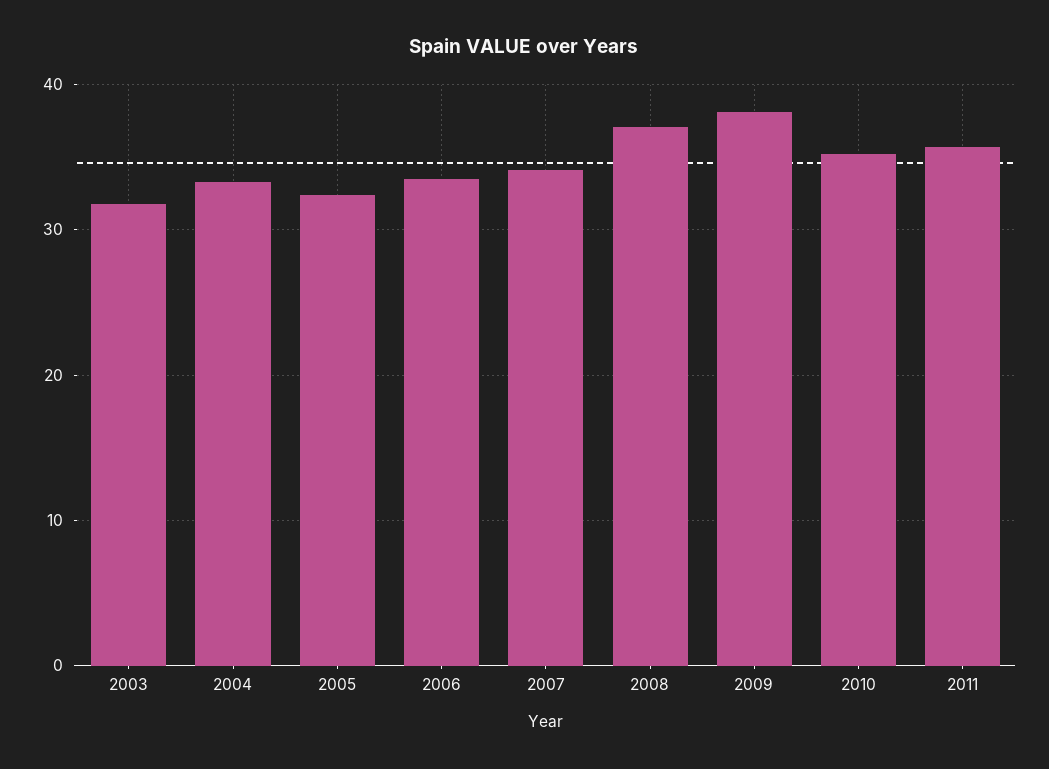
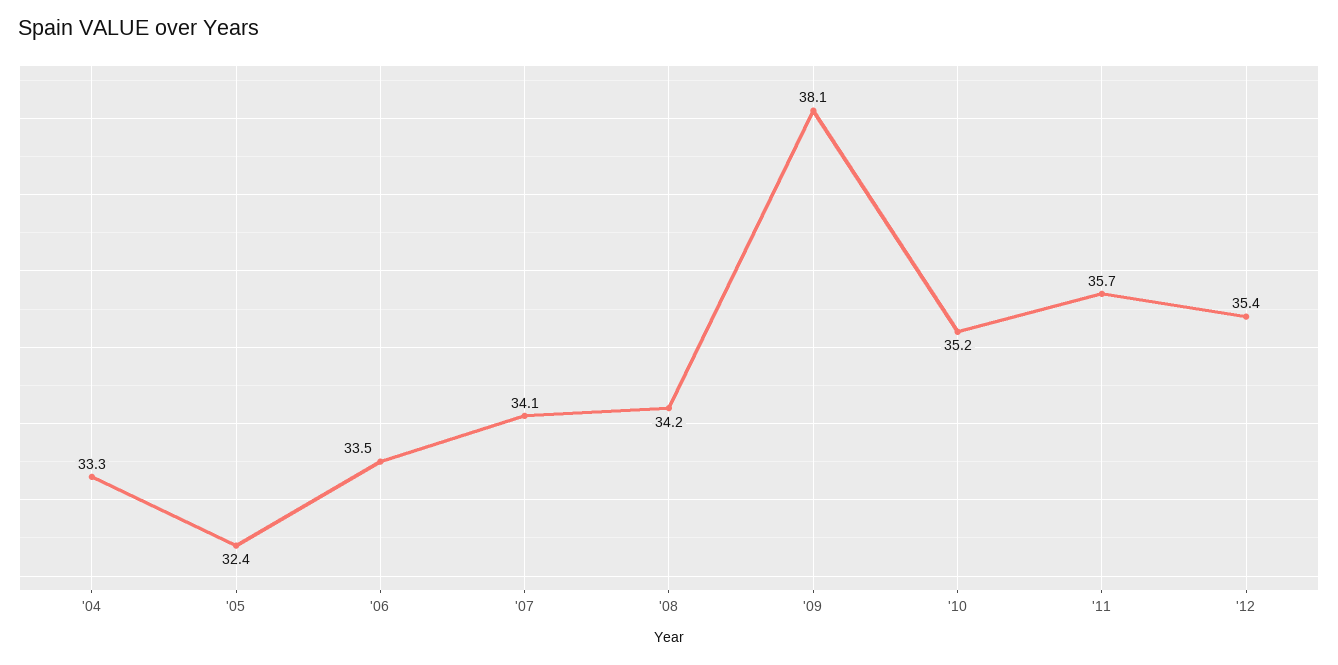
2003: 32 -> none
2008: 37 -> 34.2
'12: none -> 35.4

